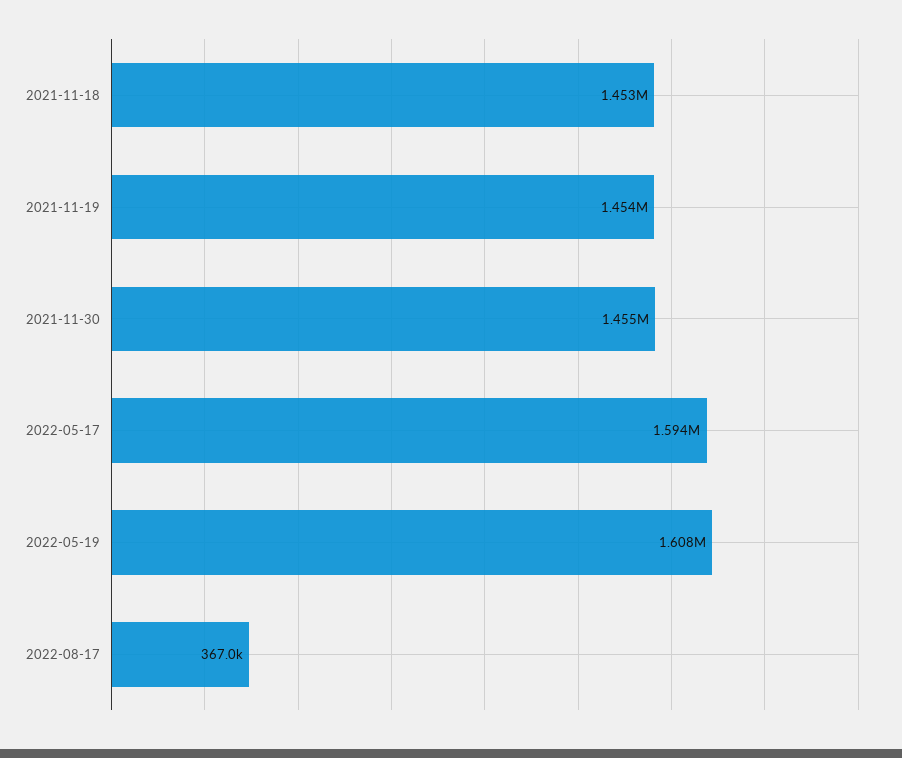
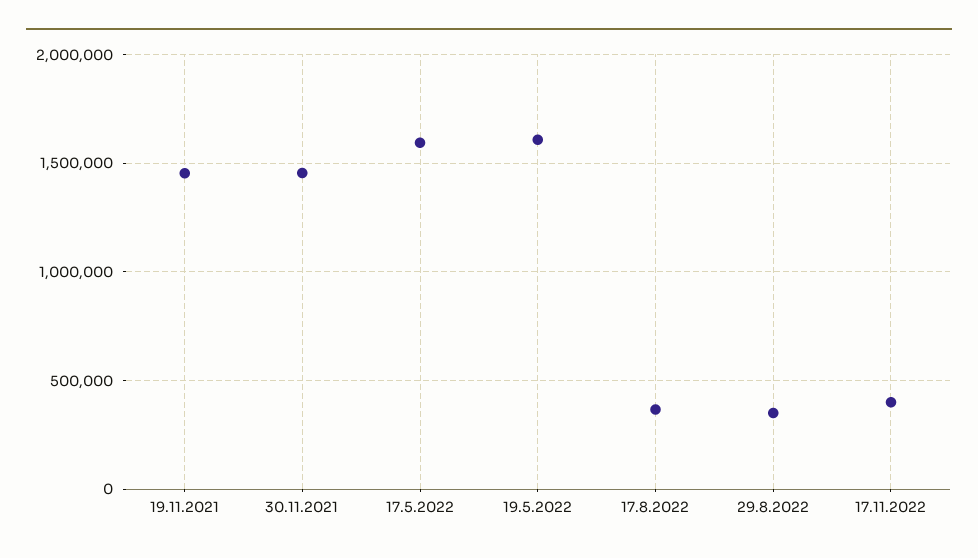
2021-11-18: 1453000 -> none
29.8.2022: none -> 350000
17.11.2022: none -> 400000

